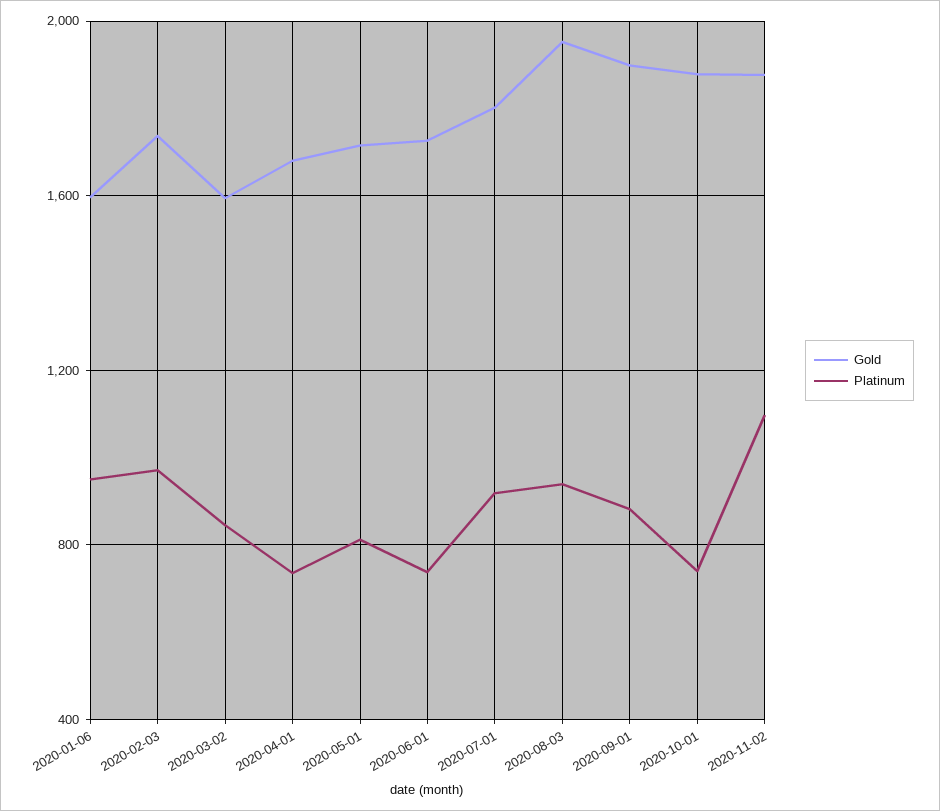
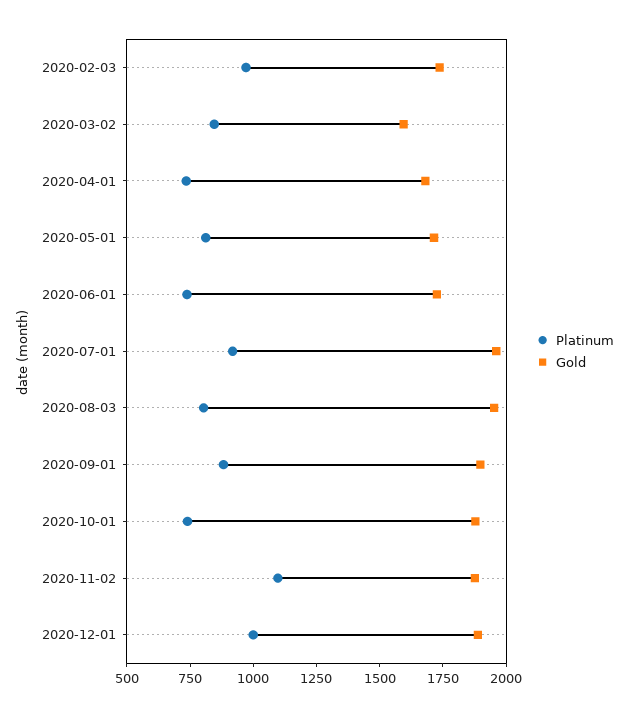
Gold, 2020-01-06: 1600 -> none
Platinum, 2020-01-06: 950 -> none
Gold, 2020-07-01: 1800 -> 1950
Platinum, 2020-08-03: 950 -> 800
Platinum, 2020-12-01: none -> 1000
Gold, 2020-12-01: none -> 1900

